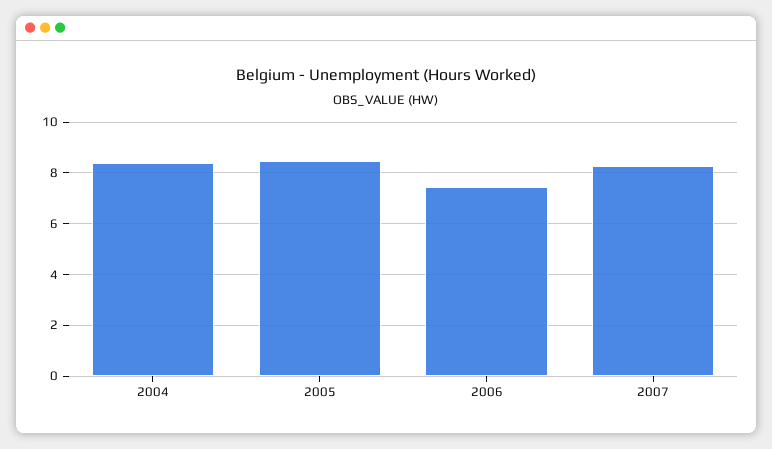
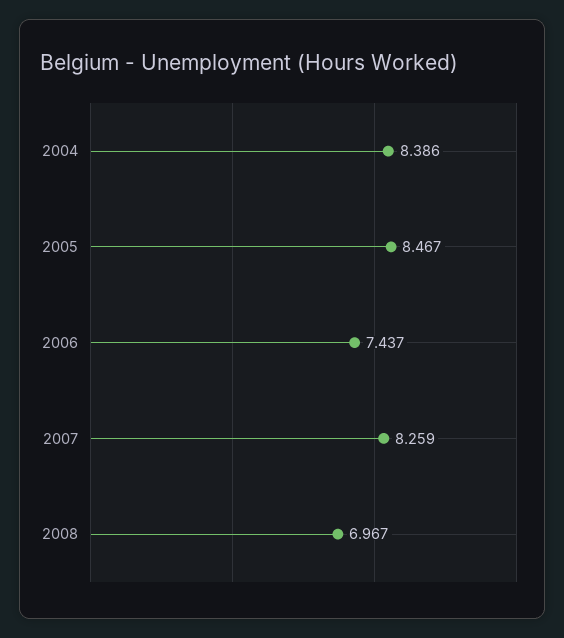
2008: none -> 6.967

